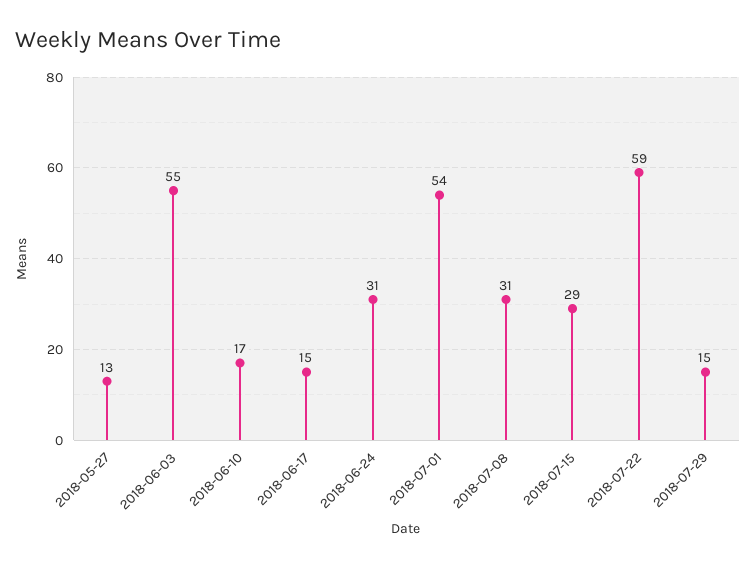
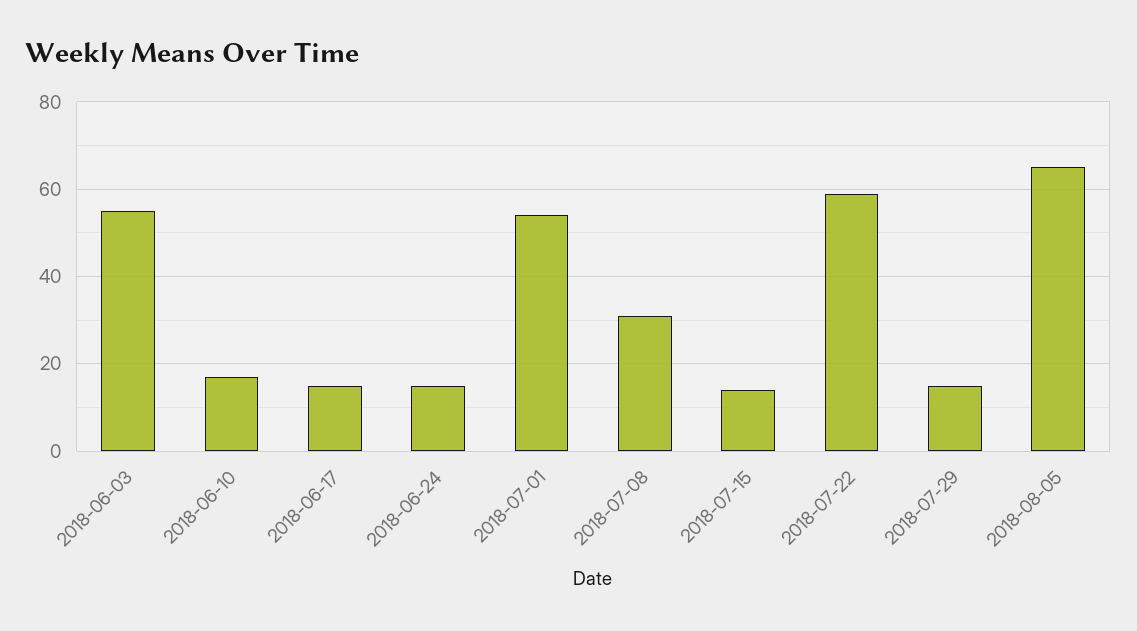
2018-05-27: 13 -> none
2018-06-24: 31 -> 15
2018-07-15: 29 -> 15
2018-08-05: none -> 65

